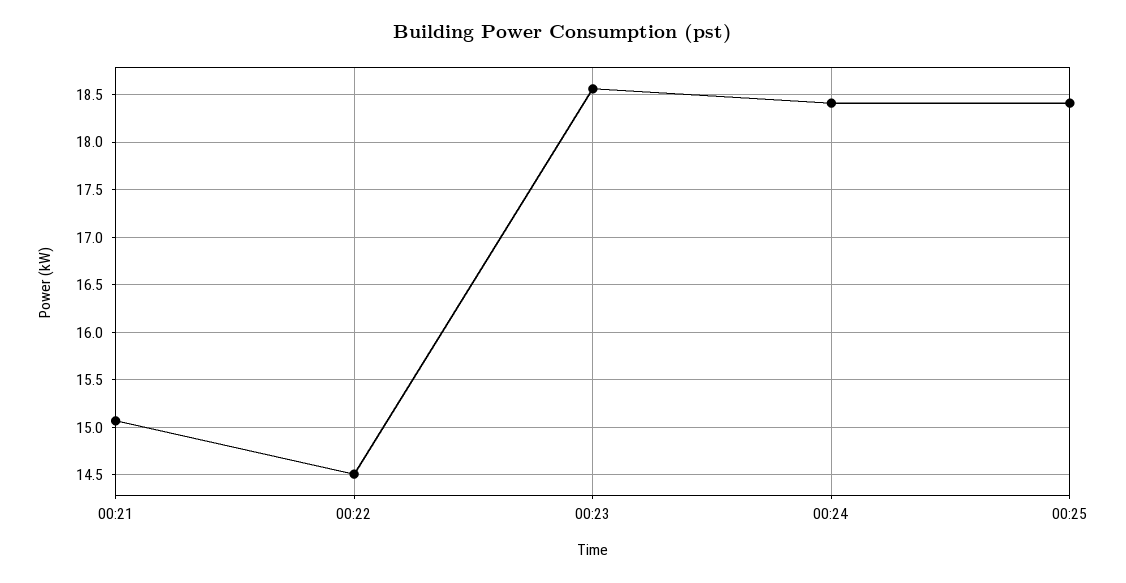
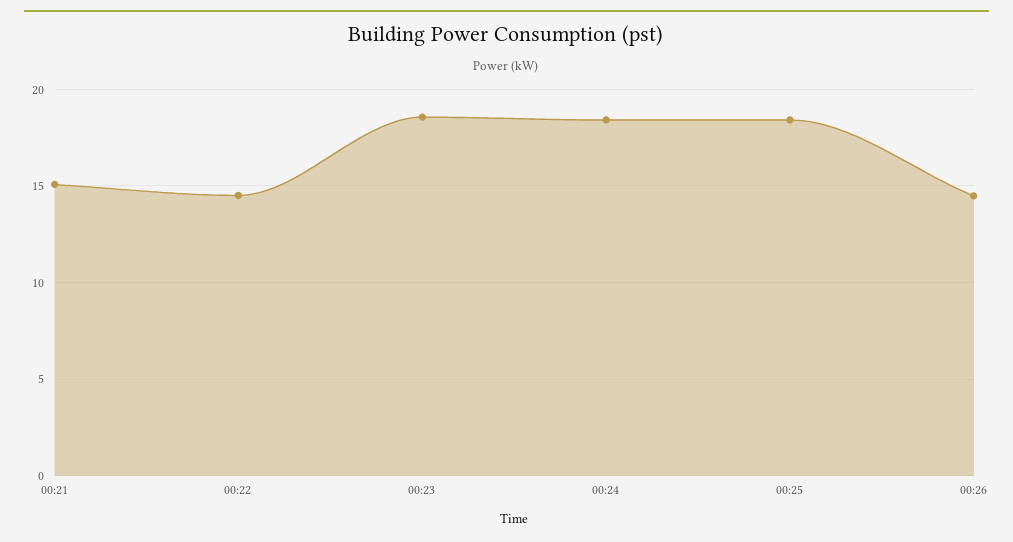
00:26: none -> 14.5

